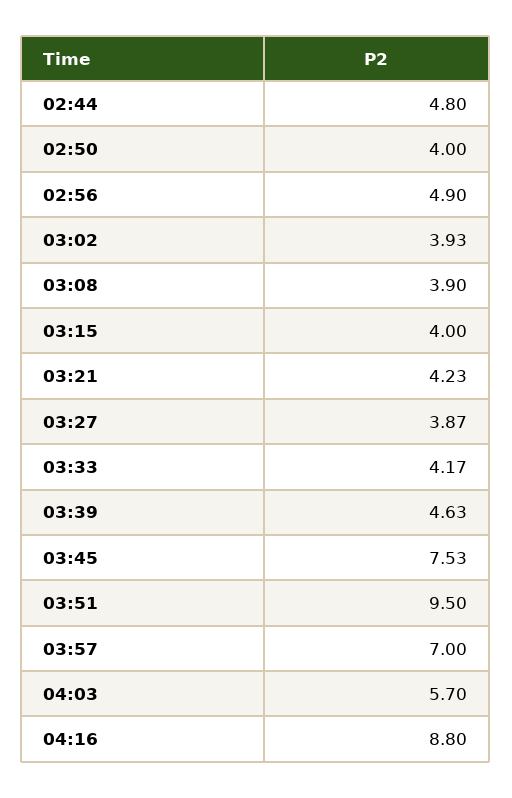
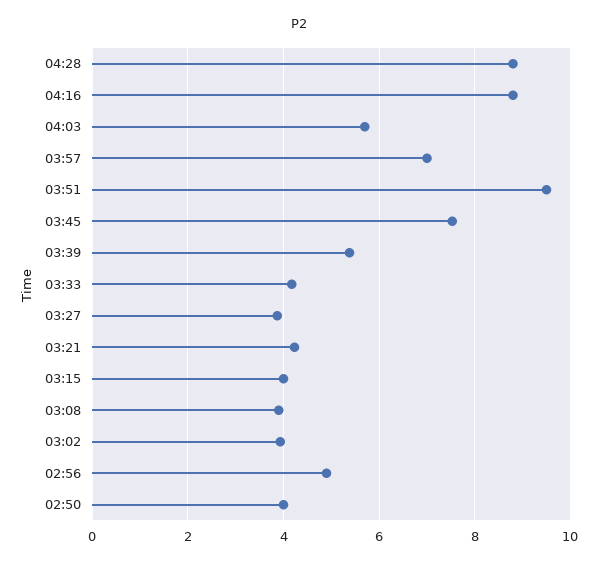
02:44: 4.8 -> none
03:39: 4.63 -> 5.4
04:28: none -> 8.8

